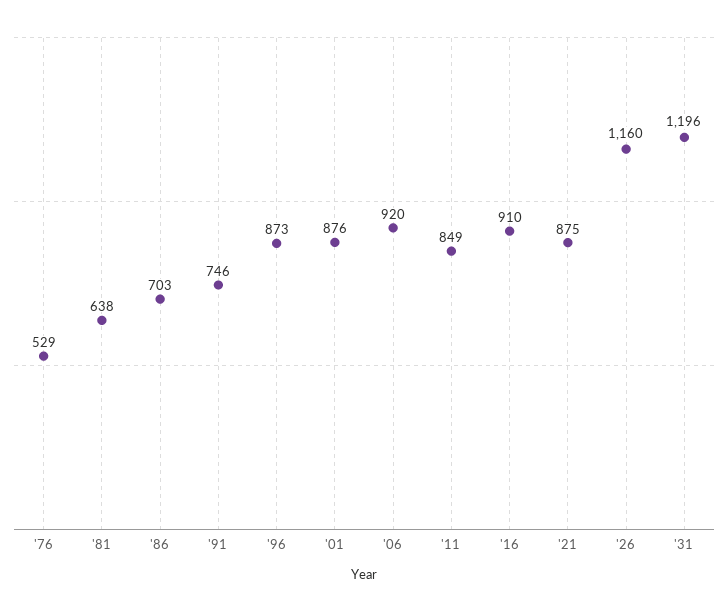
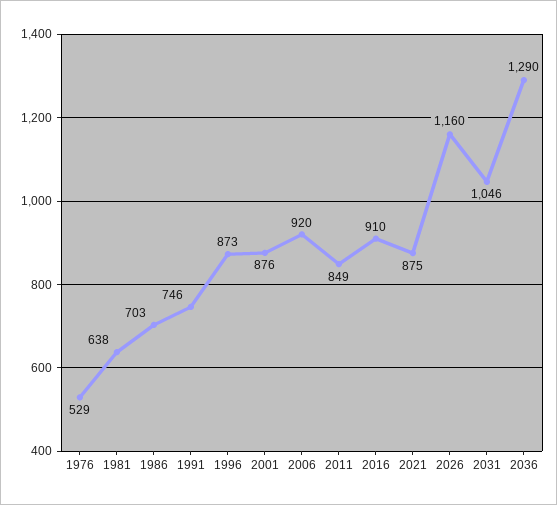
'31: 1196 -> 1046
2036: none -> 1290

